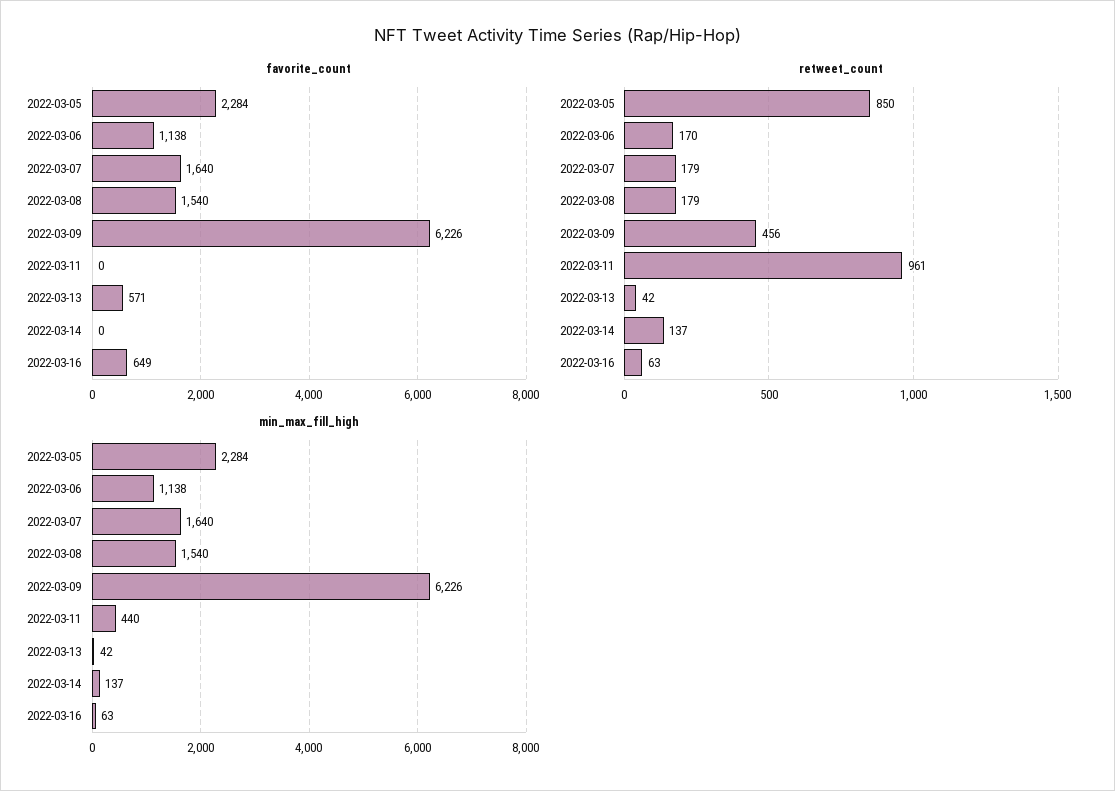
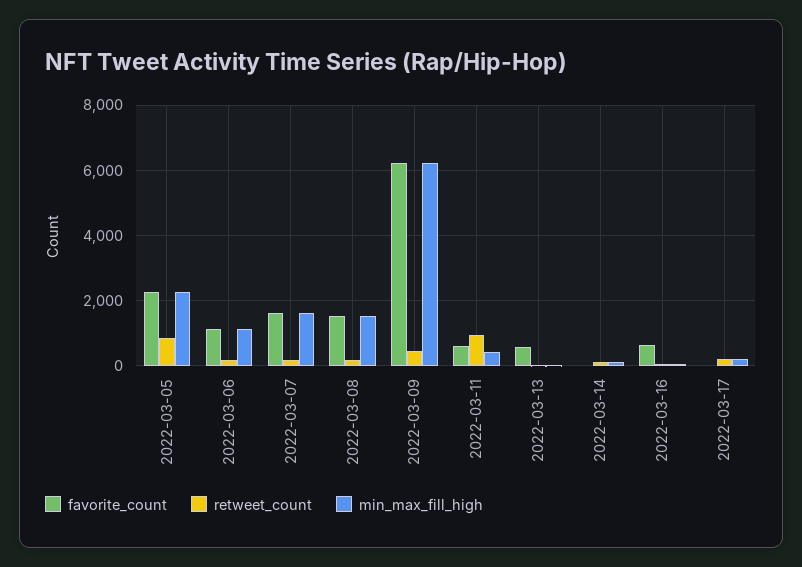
favorite_count, 2022-03-11: 0 -> 600
favorite_count, 2022-03-17: none -> 0
retweet_count, 2022-03-17: none -> 200
min_max_fill_high, 2022-03-17: none -> 200

